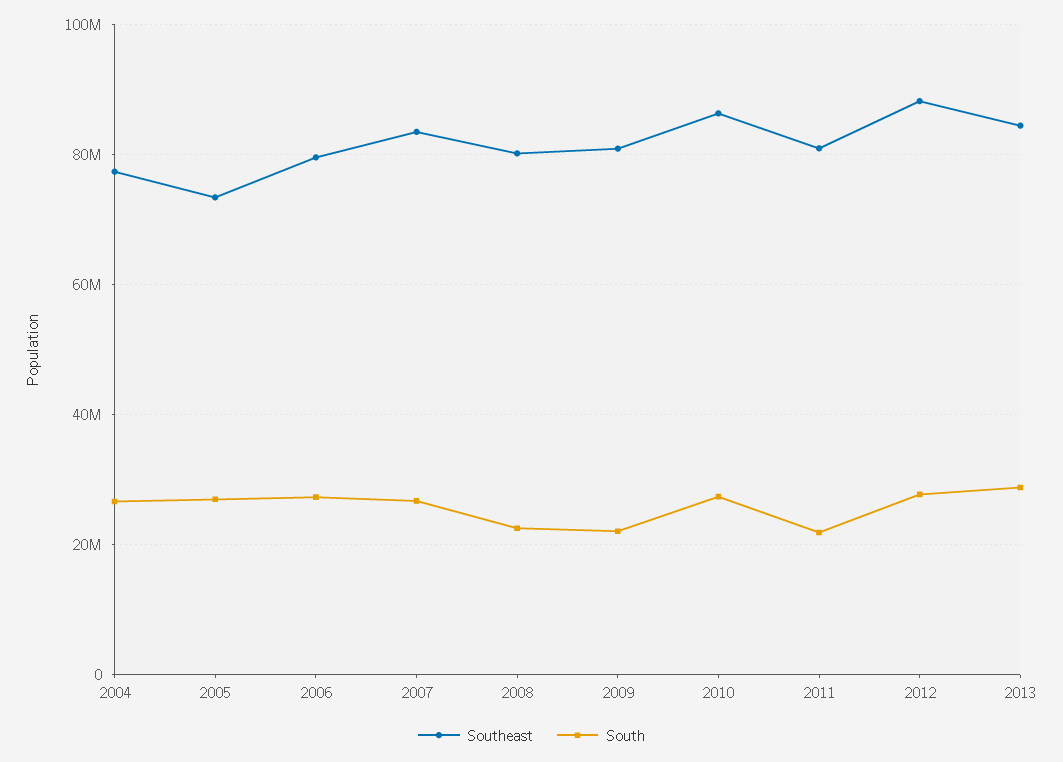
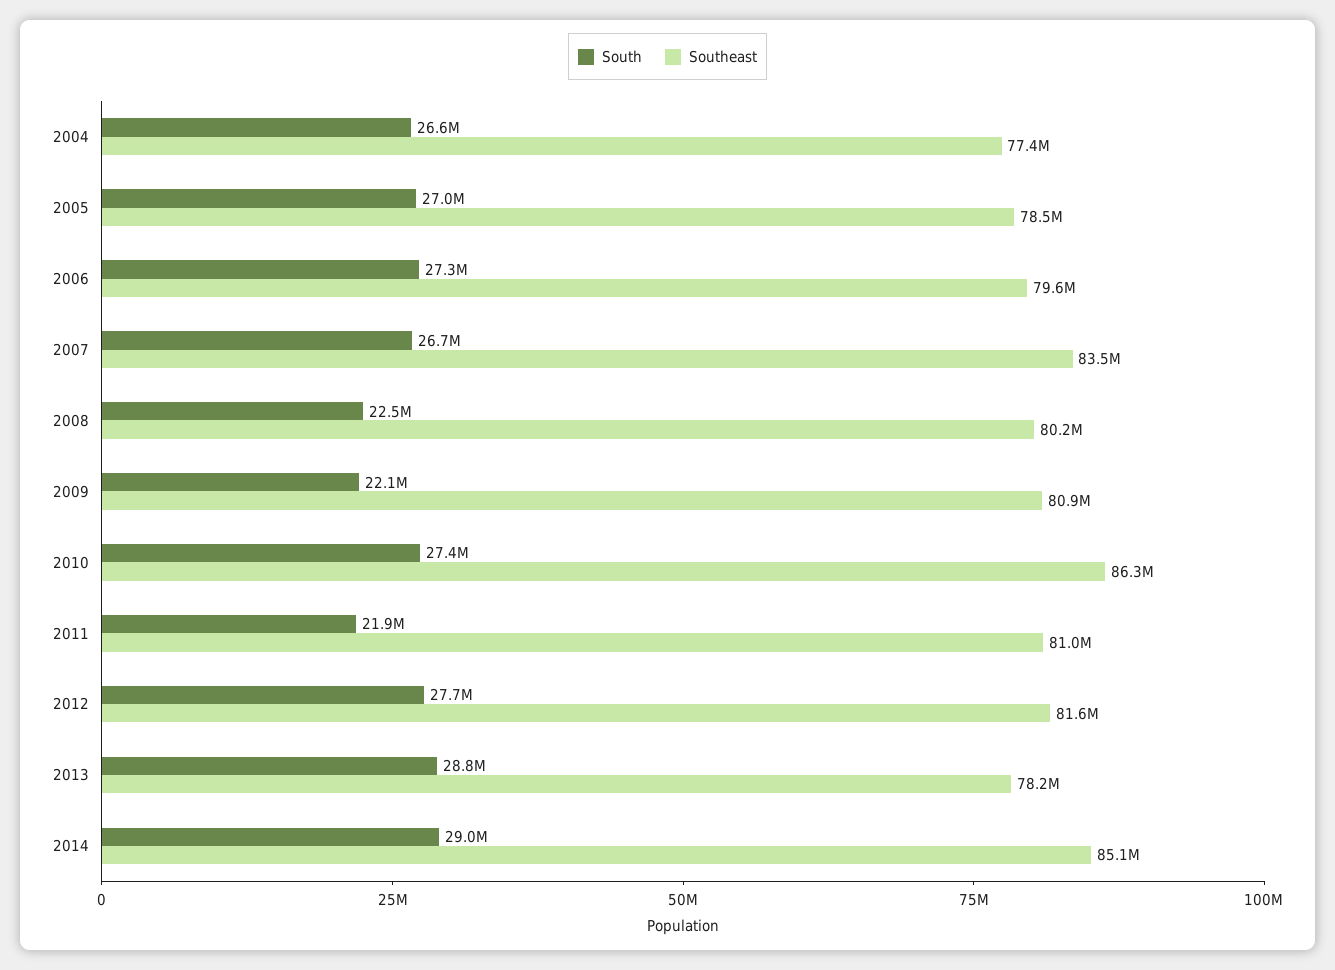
Southeast, 2005: 74000000 -> 78500000
Southeast, 2012: 88000000 -> 81600000
Southeast, 2013: 84000000 -> 78200000
South, 2014: none -> 29000000
Southeast, 2014: none -> 85100000

